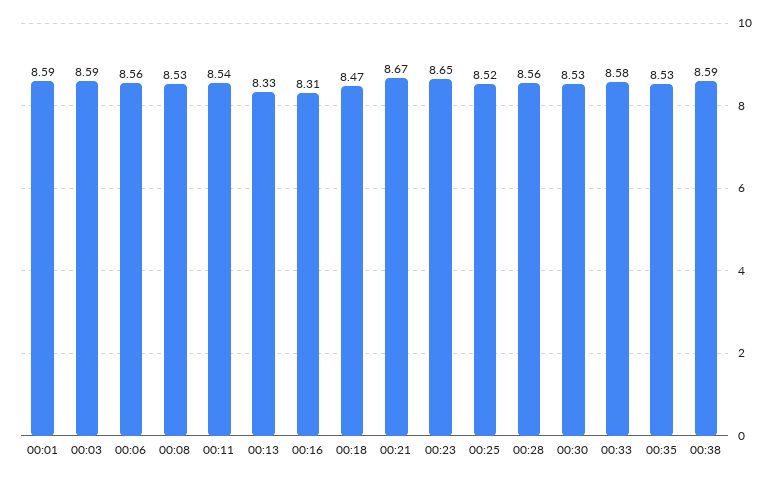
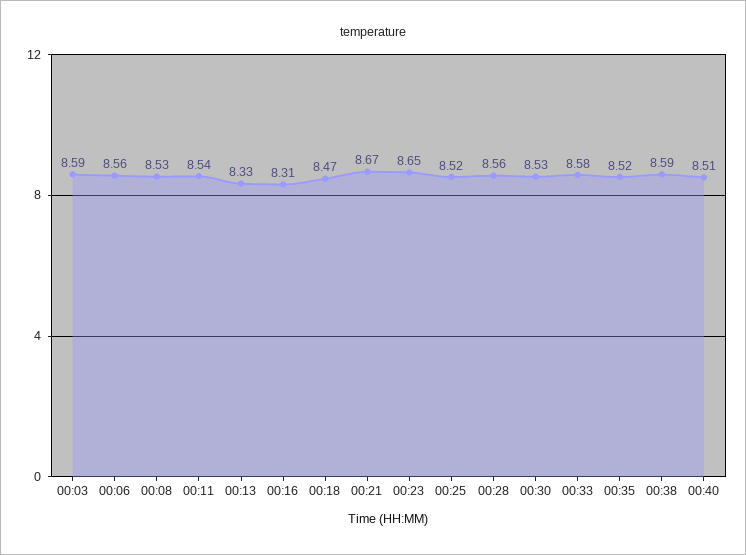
00:01: 8.59 -> none
00:35: 8.53 -> 8.52
00:40: none -> 8.51

